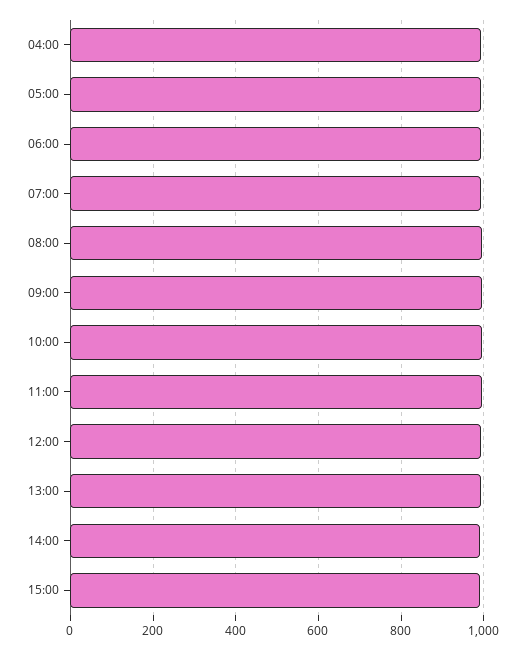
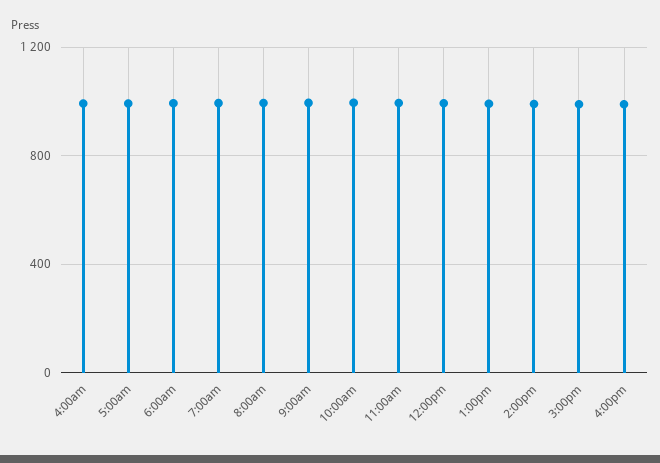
4:00pm: none -> 1000

